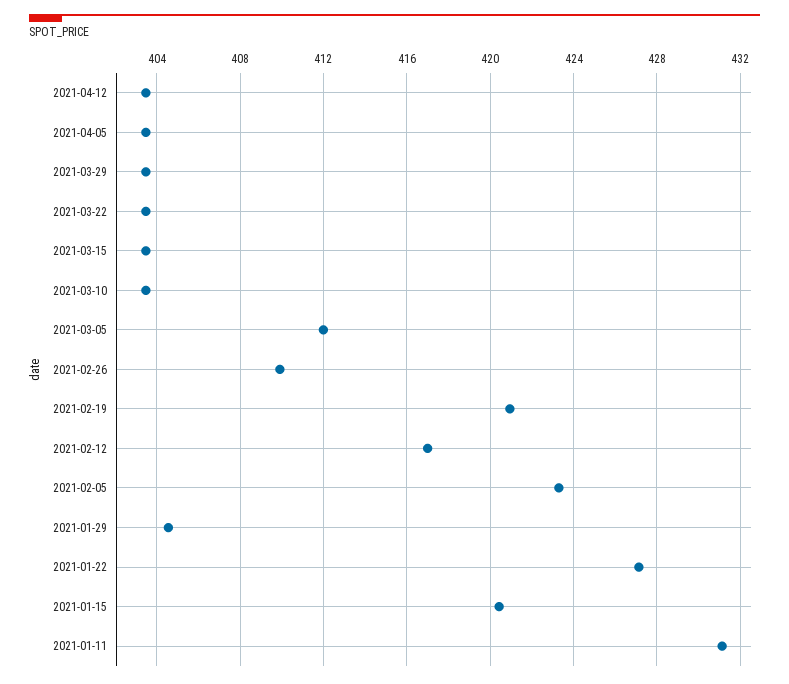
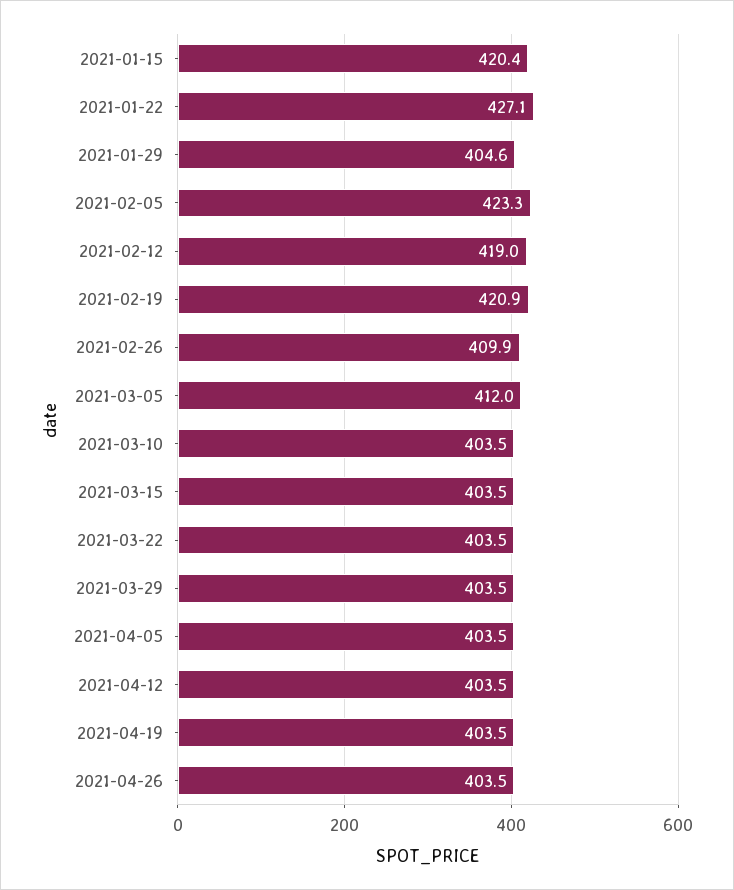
2021-02-12: 417 -> 419
2021-01-11: 431 -> none
2021-04-19: none -> 403.5
2021-04-26: none -> 403.5

